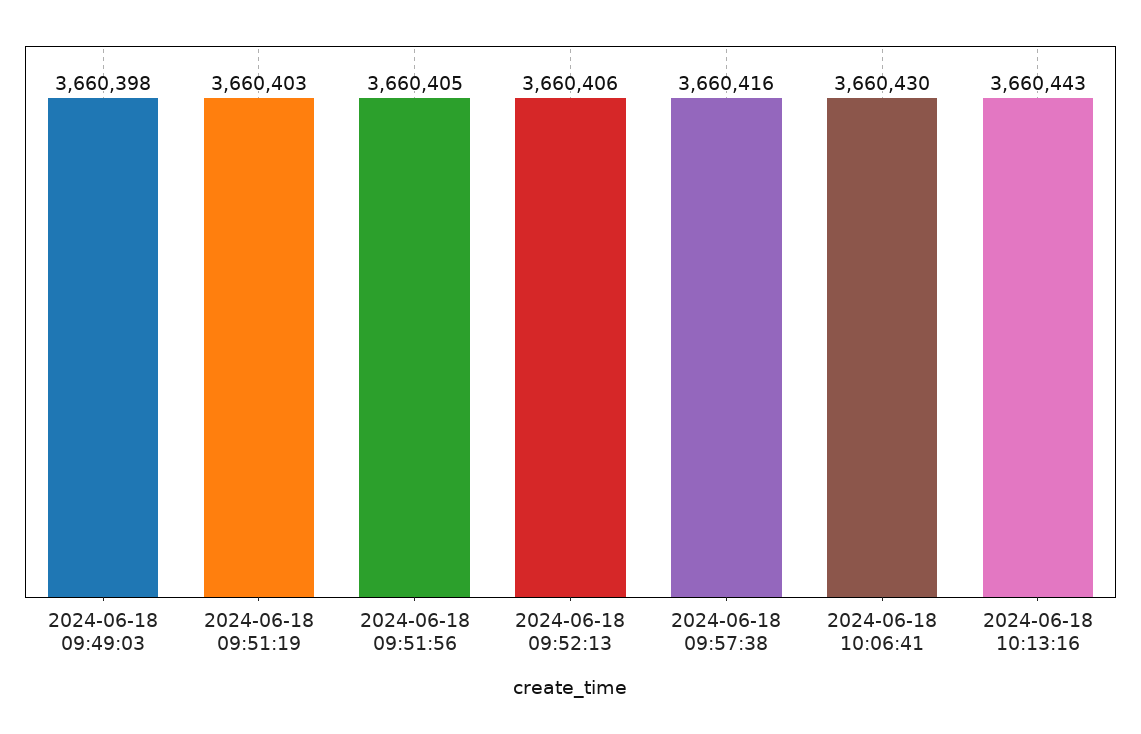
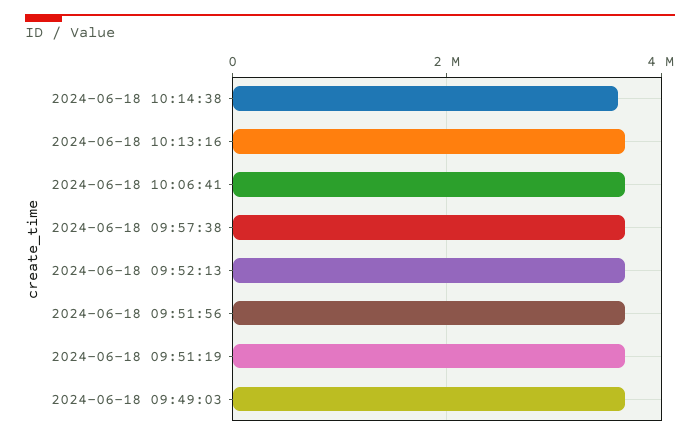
2024-06-18 10:14:38: none -> 3600000

